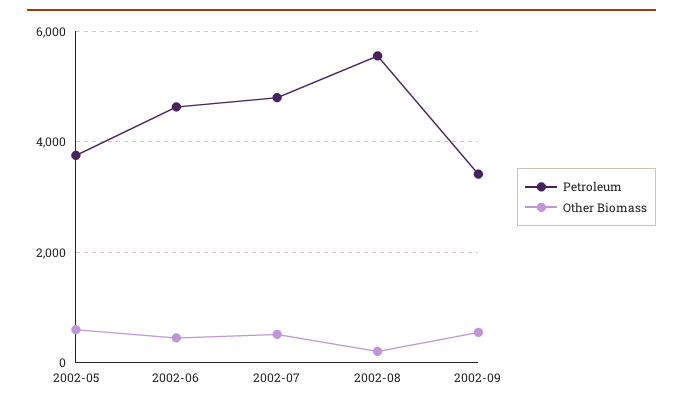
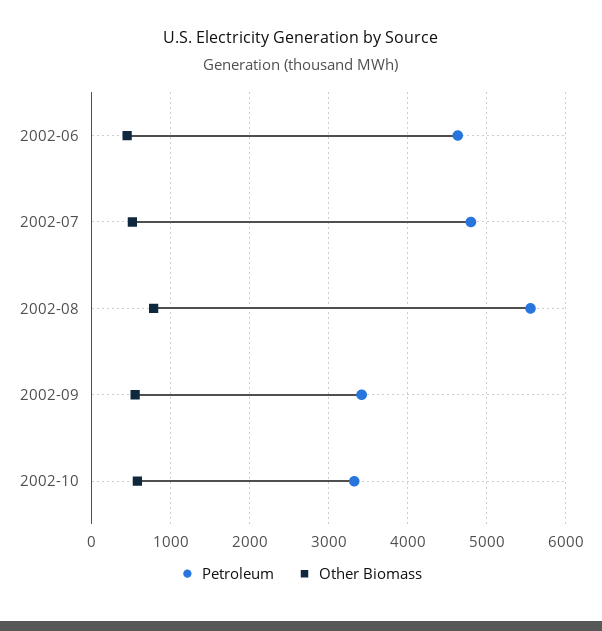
Petroleum, 2002-05: 3800 -> none
Other Biomass, 2002-05: 600 -> none
Other Biomass, 2002-08: 200 -> 800
Petroleum, 2002-10: none -> 3300
Other Biomass, 2002-10: none -> 600

